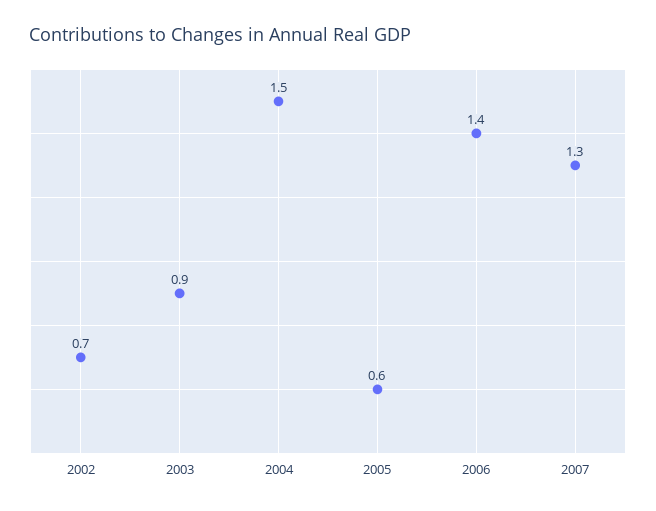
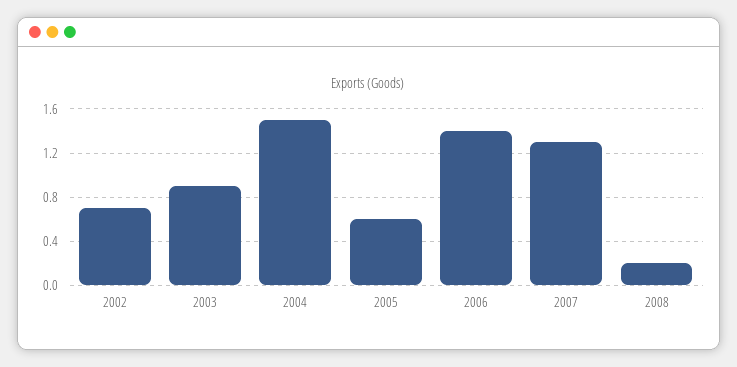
2008: none -> 0.2

